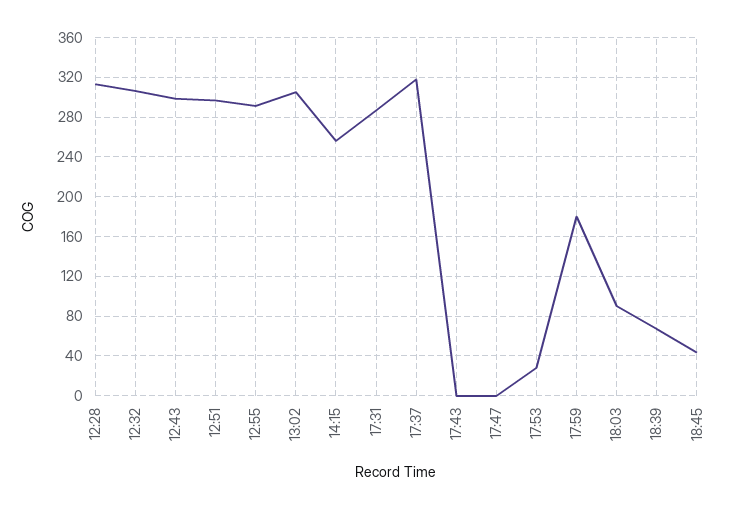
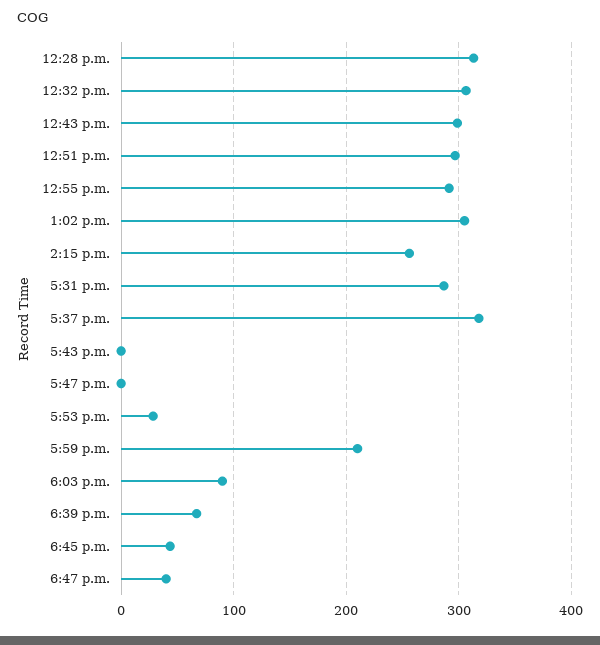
17:59: 180 -> 210
6:47 p.m.: none -> 40

